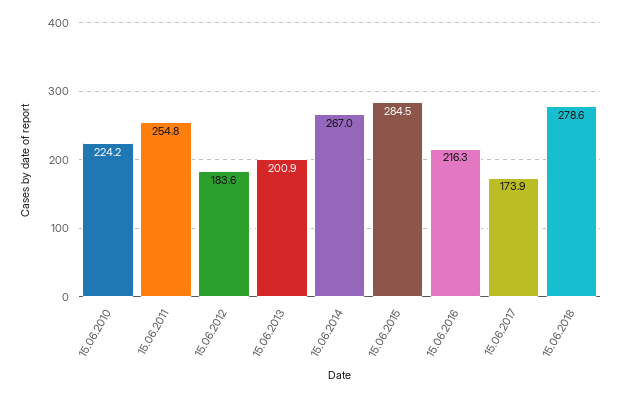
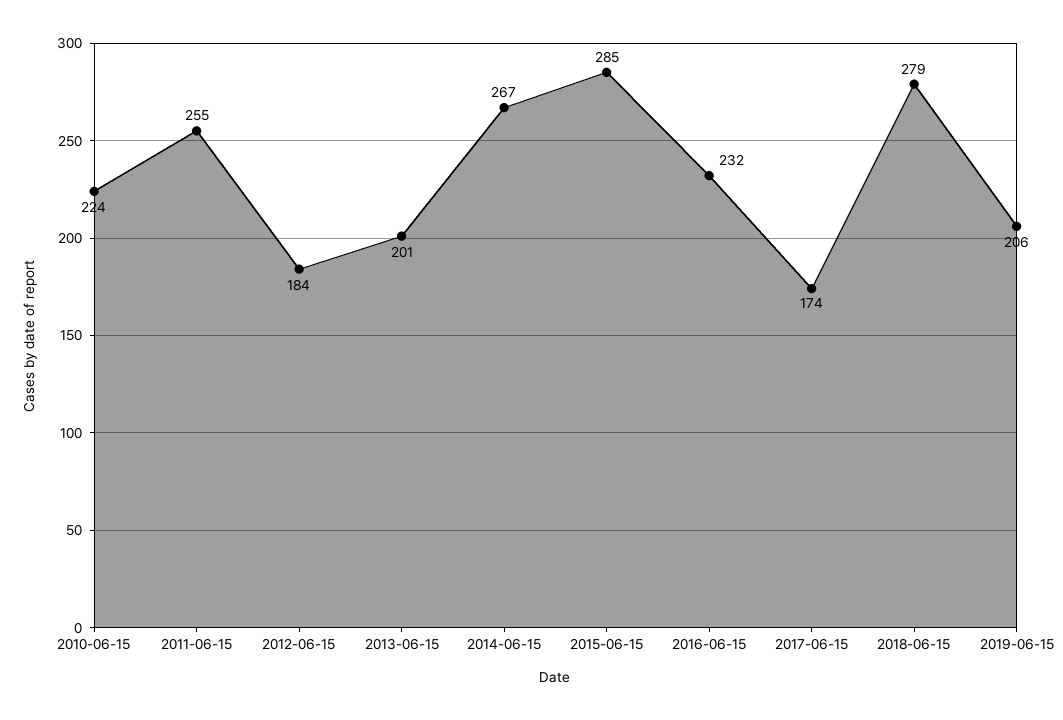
15.06.2016: 216.3 -> 232
2019-06-15: none -> 206

